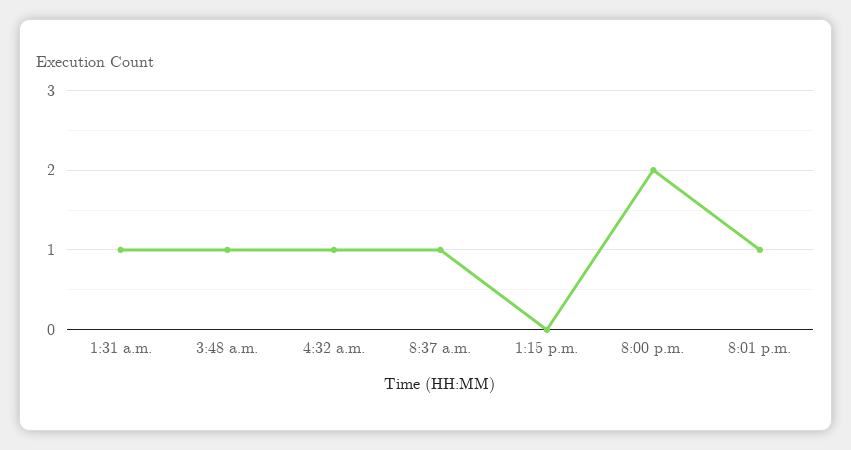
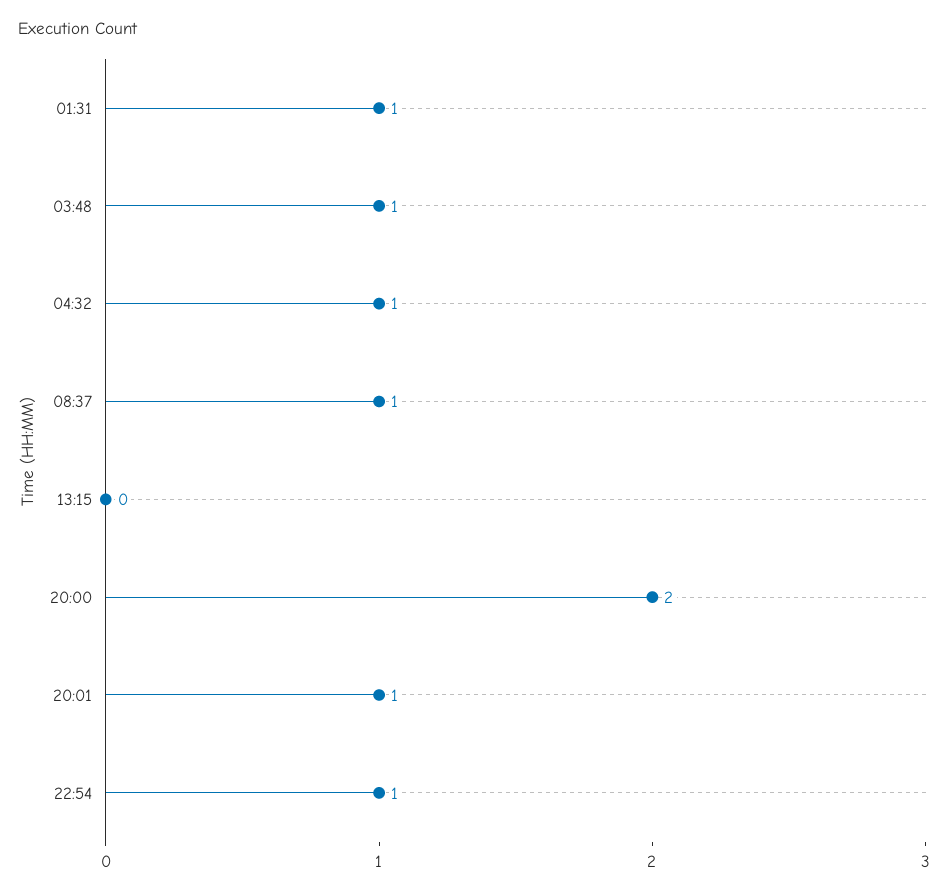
22:54: none -> 1

